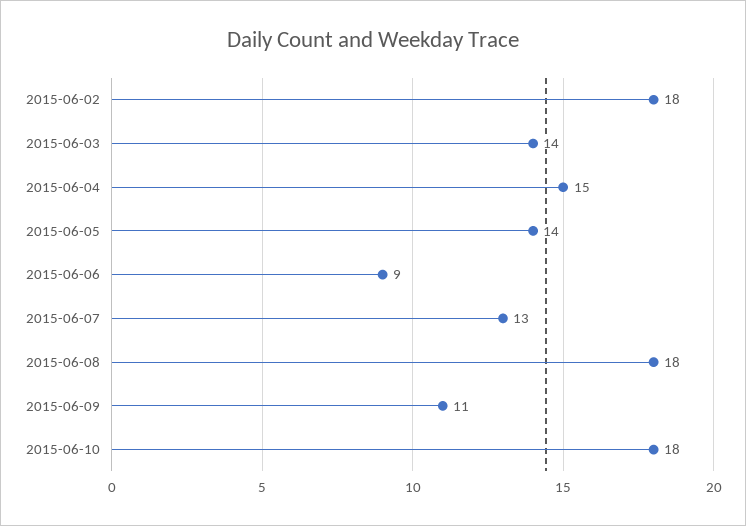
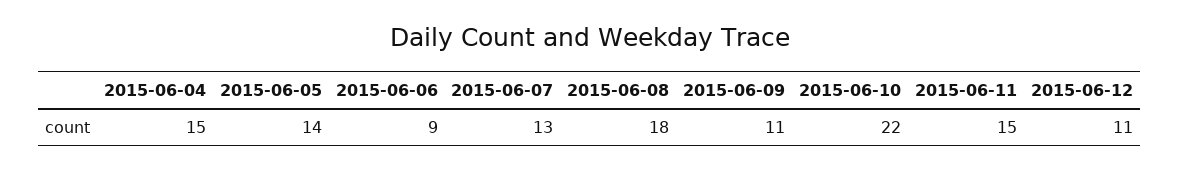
2015-06-02: 18 -> none
2015-06-03: 14 -> none
2015-06-10: 18 -> 22
2015-06-11: none -> 15
2015-06-12: none -> 11

